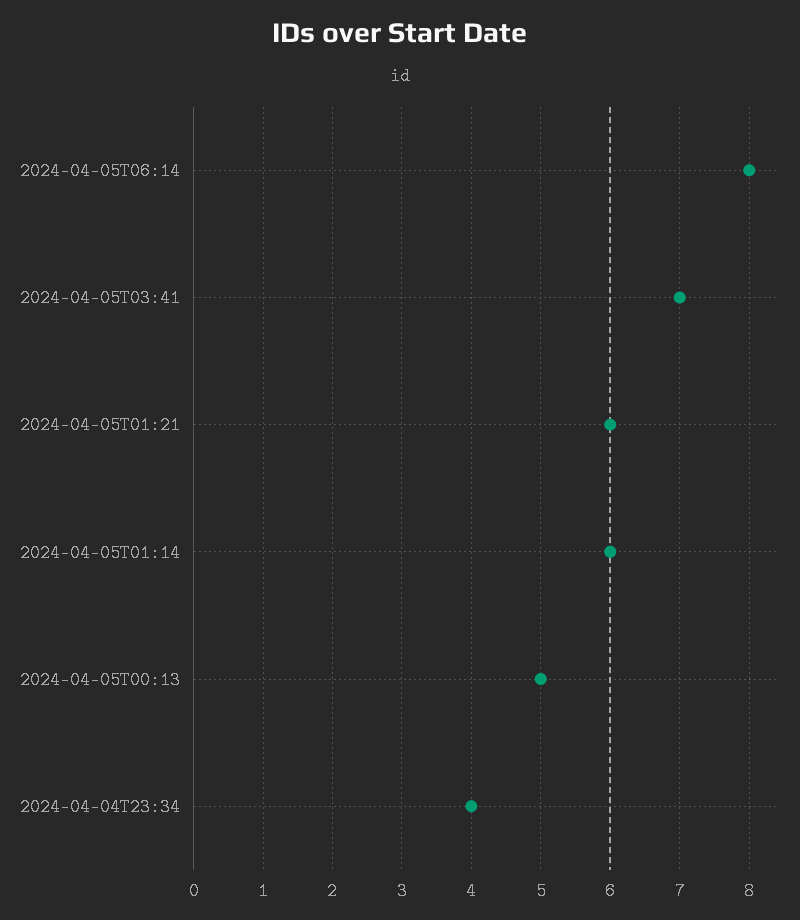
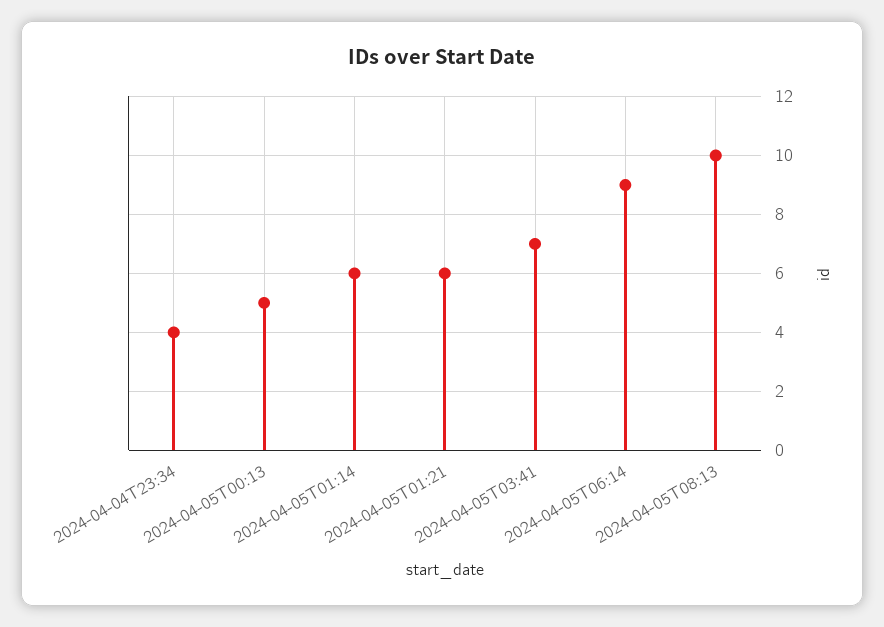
2024-04-05T06:14: 8 -> 9
2024-04-05T08:13: none -> 10

